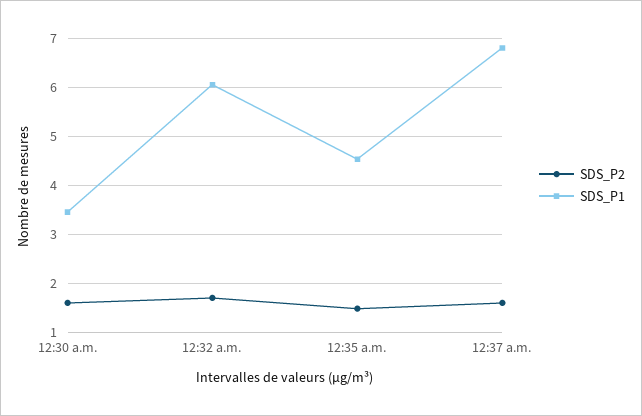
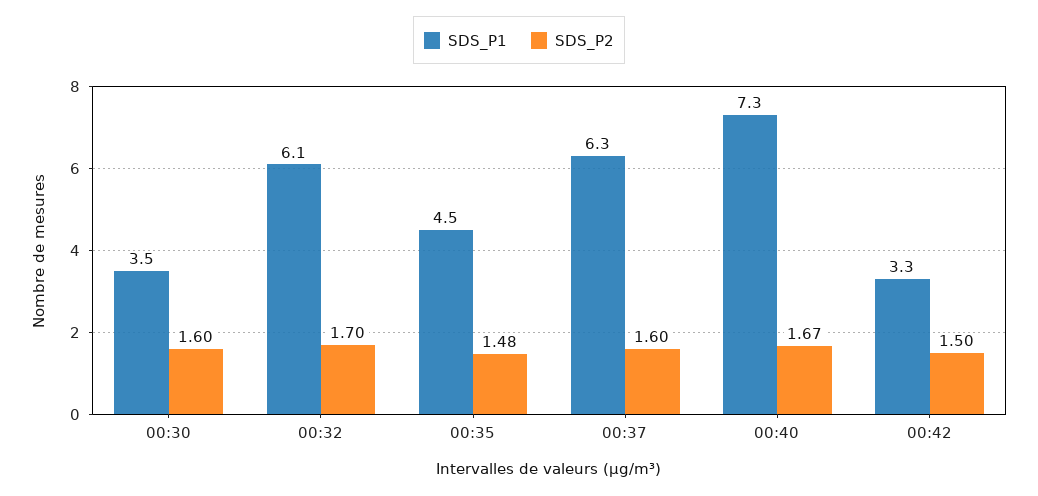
SDS_P1, 12:37 a.m.: 6.8 -> 6.3
SDS_P1, 00:40: none -> 7.3
SDS_P2, 00:40: none -> 1.67
SDS_P1, 00:42: none -> 3.3
SDS_P2, 00:42: none -> 1.5

